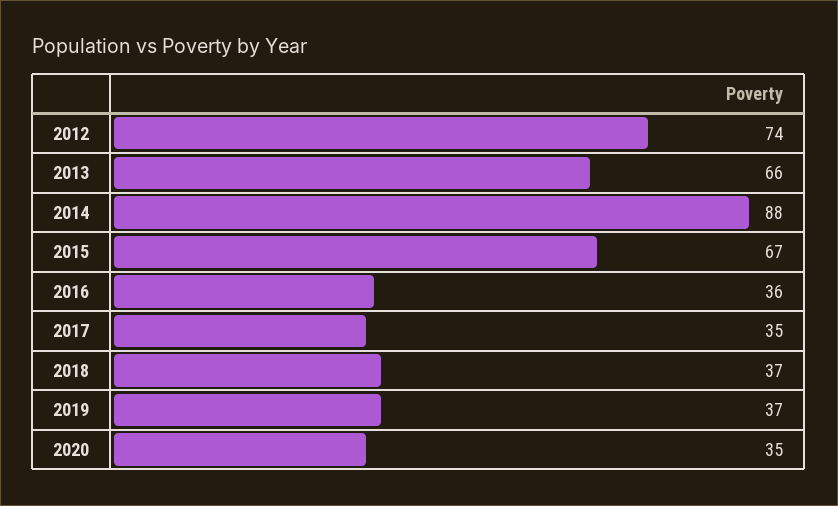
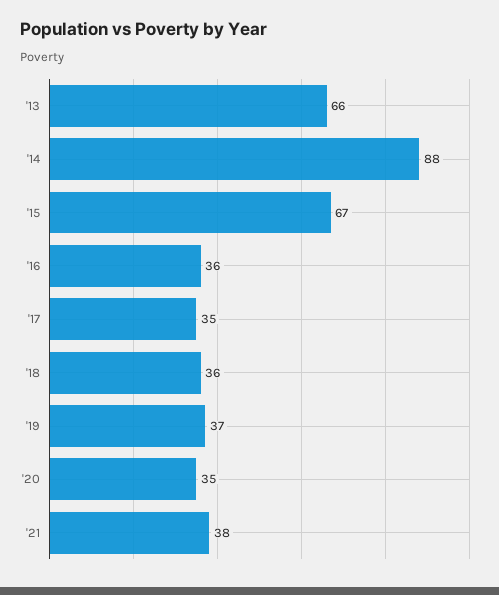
2012: 74 -> none
2018: 37 -> 36
'21: none -> 38

